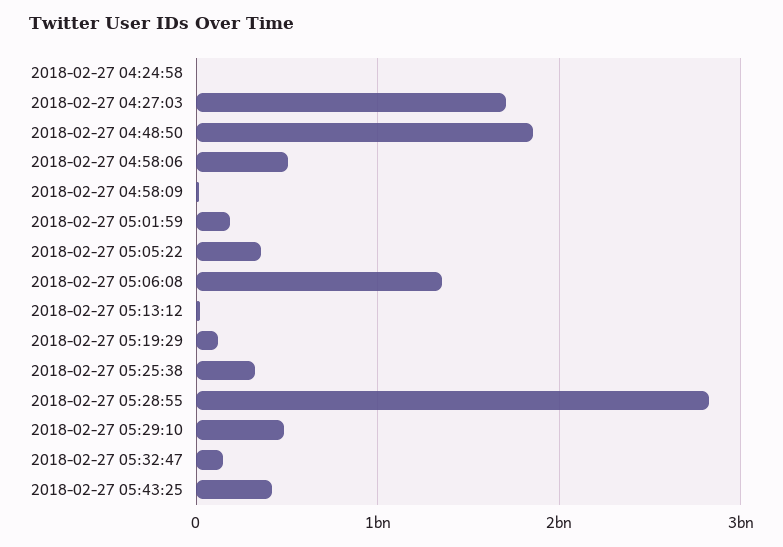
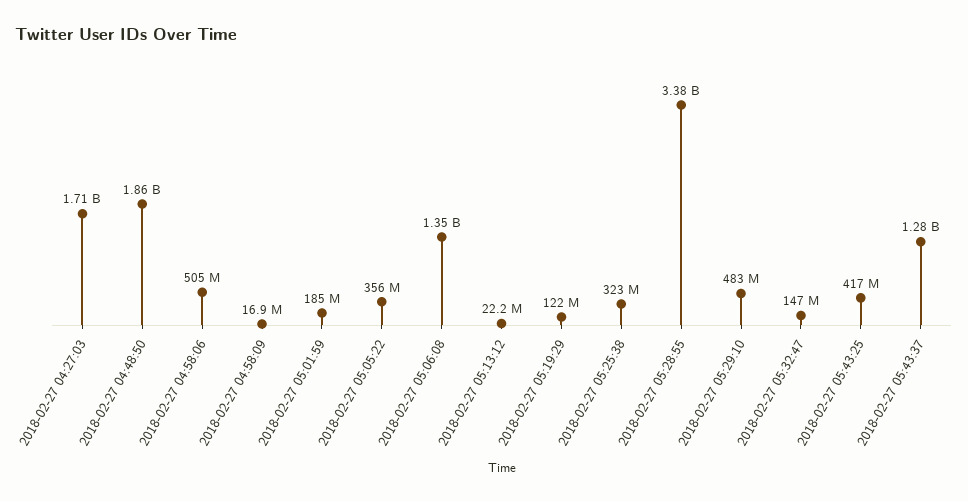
2018-02-27 04:24:58: 0 -> none
2018-02-27 05:28:55: 2800000000 -> 3380000000
2018-02-27 05:43:37: none -> 1280000000

